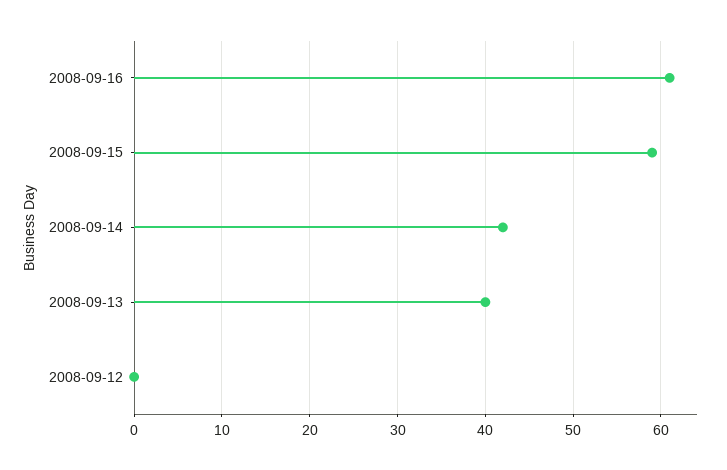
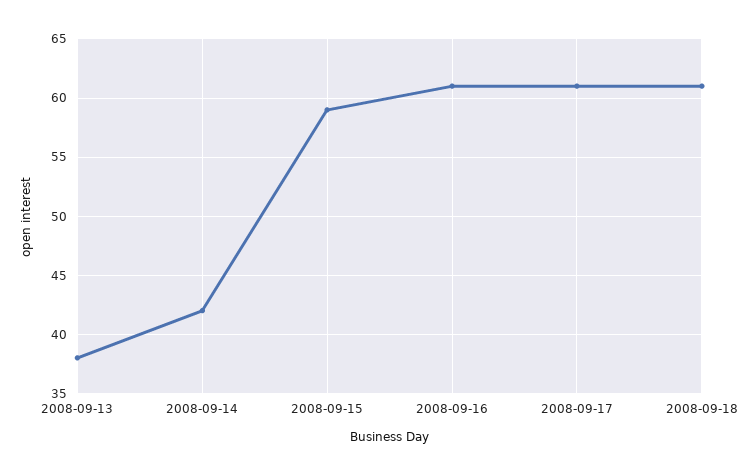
2008-09-13: 40 -> 38
2008-09-12: 0 -> none
2008-09-17: none -> 61
2008-09-18: none -> 61

